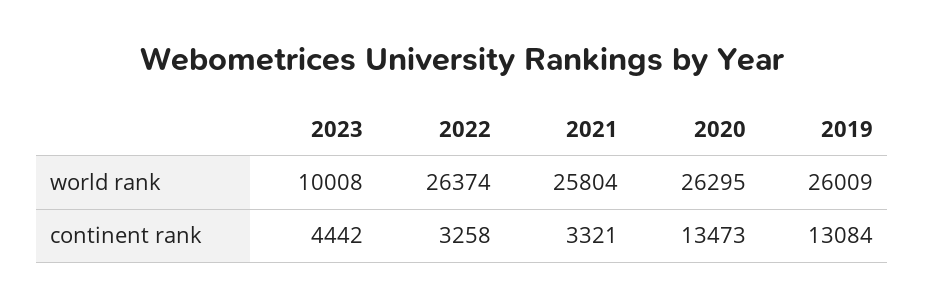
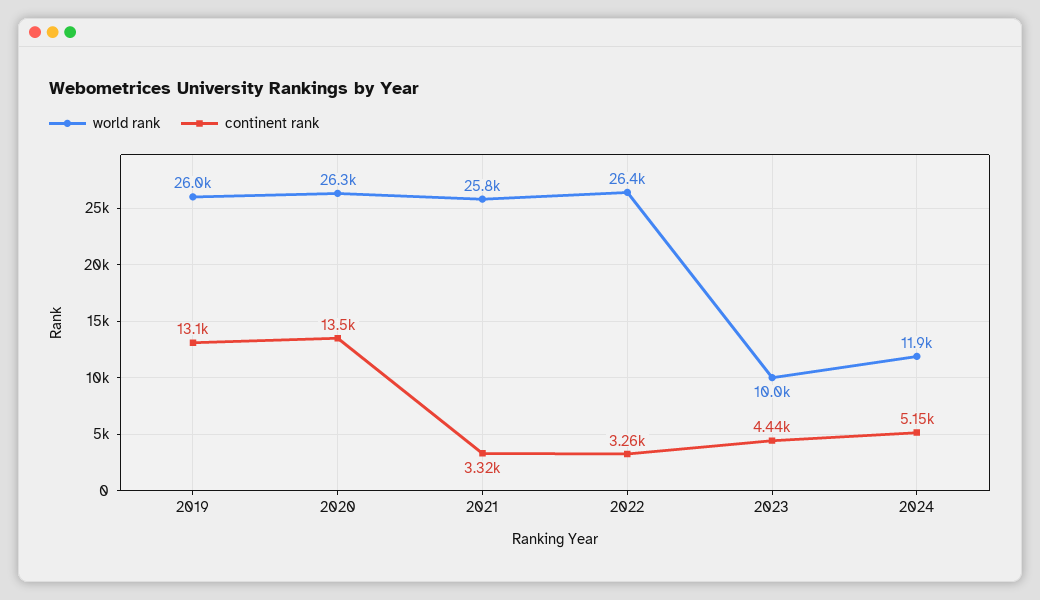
world rank, 2024: none -> 11900
continent rank, 2024: none -> 5150

